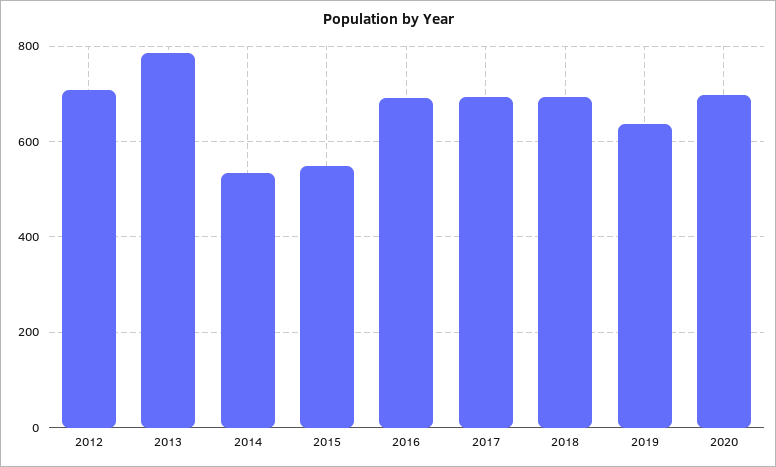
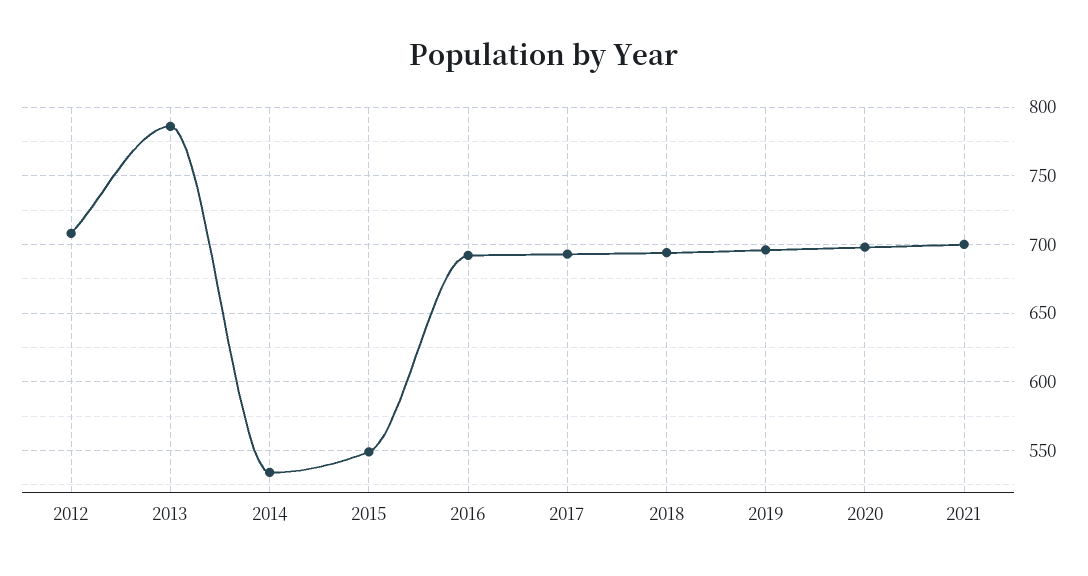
2019: 640 -> 695
2021: none -> 700

